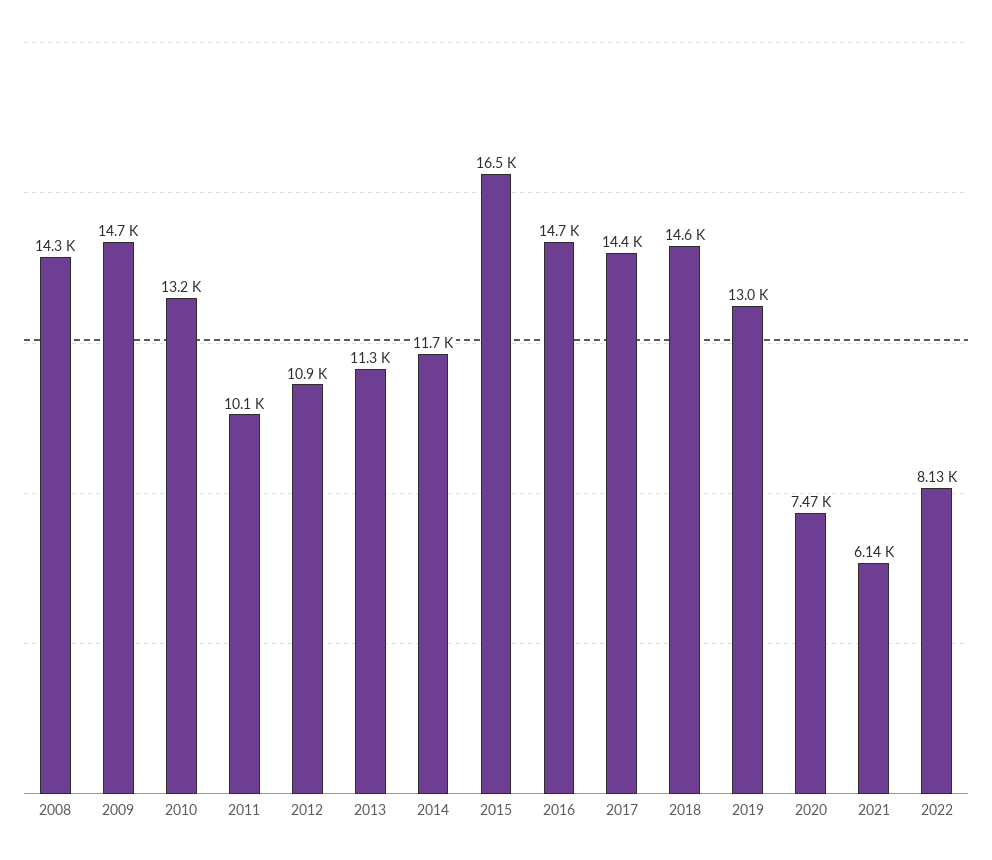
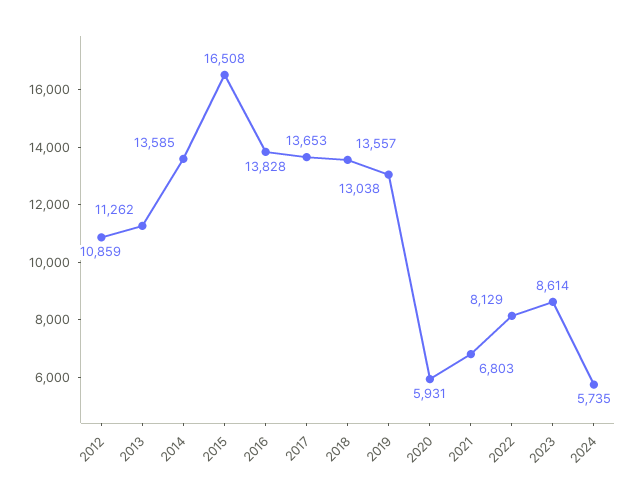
2008: 14300 -> none
2009: 14700 -> none
2010: 13200 -> none
2011: 10100 -> none
2014: 11700 -> 13585
2016: 14700 -> 13828
2017: 14400 -> 13653
2018: 14600 -> 13557
2020: 7470 -> 5931
2021: 6140 -> 6803
2023: none -> 8614
2024: none -> 5735

